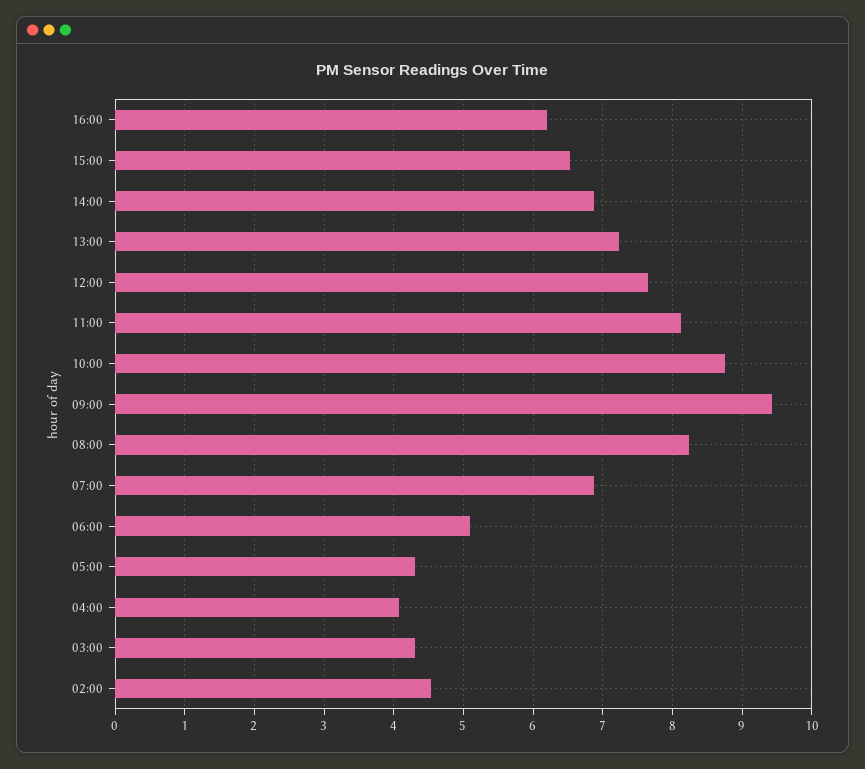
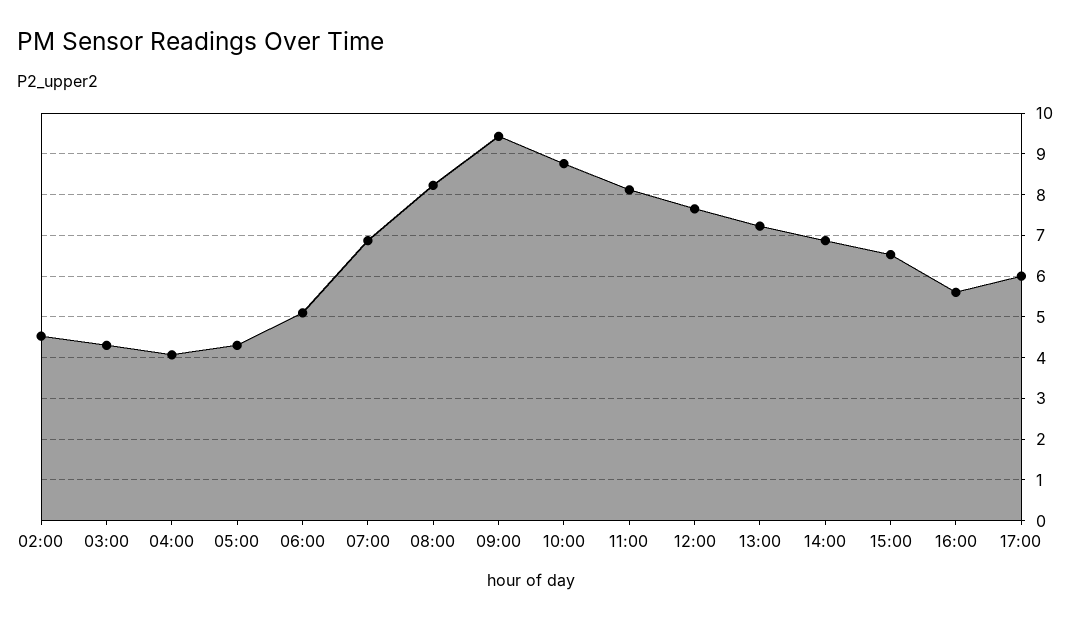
16:00: 6.2 -> 5.6
17:00: none -> 6

